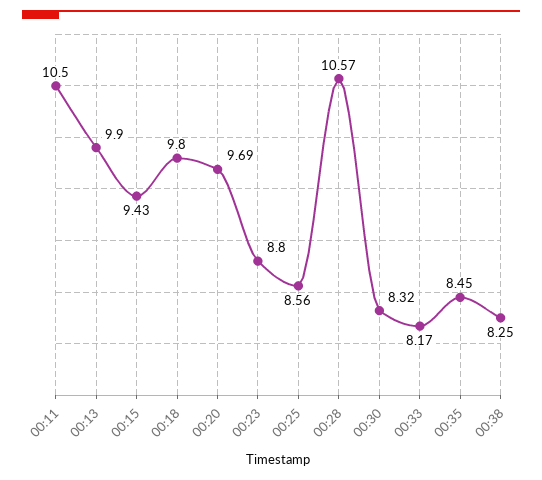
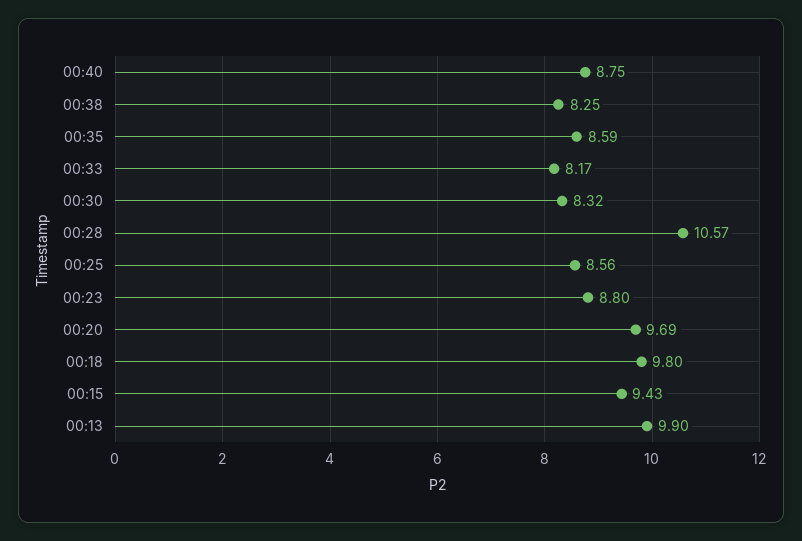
00:11: 10.5 -> none
00:35: 8.45 -> 8.59
00:40: none -> 8.75

